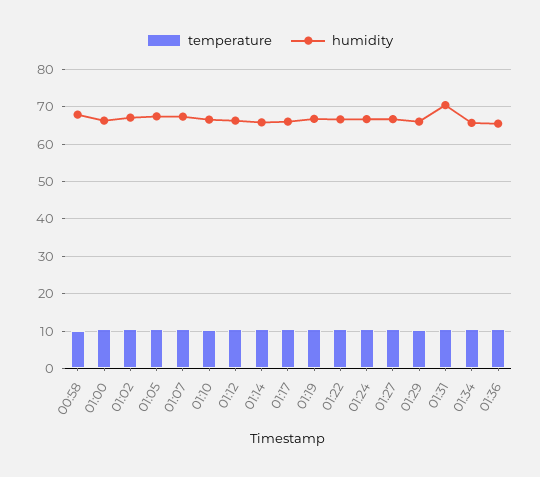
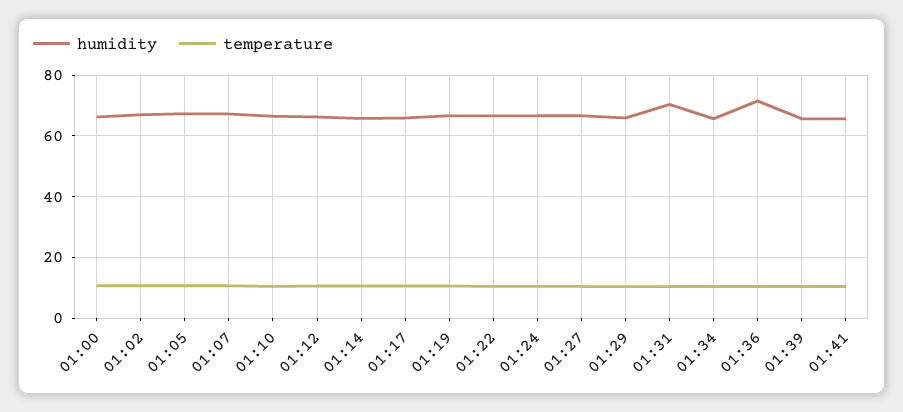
temperature, 00:58: 10 -> none
humidity, 00:58: 68 -> none
humidity, 01:36: 66 -> 72
humidity, 01:39: none -> 66
temperature, 01:39: none -> 10
humidity, 01:41: none -> 66
temperature, 01:41: none -> 10

